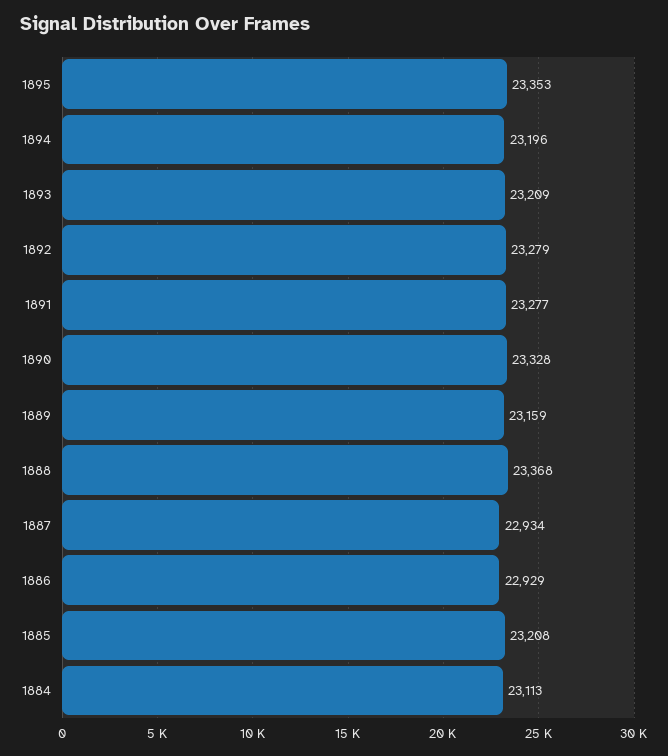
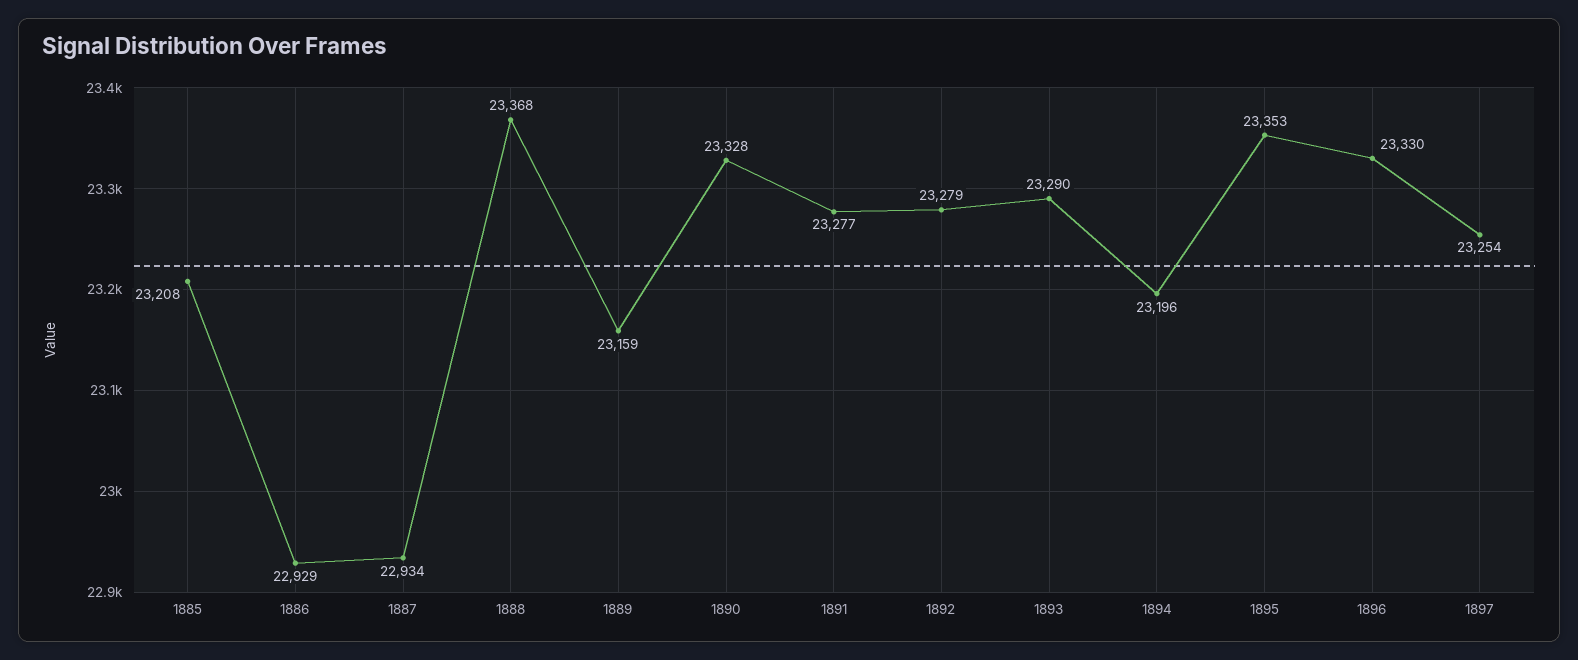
1893: 23209 -> 23290
1884: 23113 -> none
1896: none -> 23330
1897: none -> 23254

